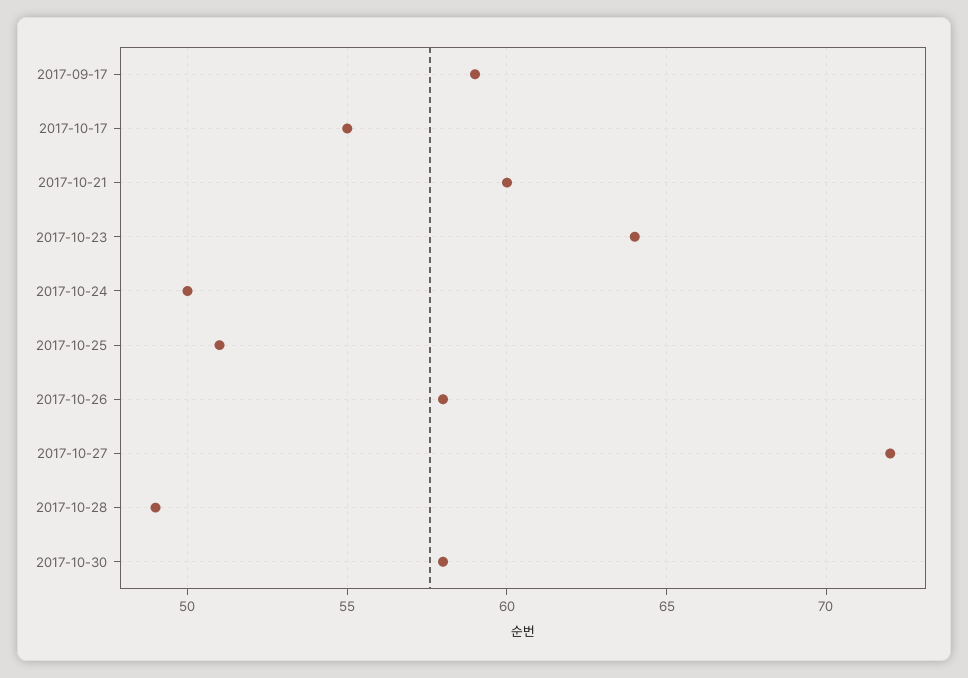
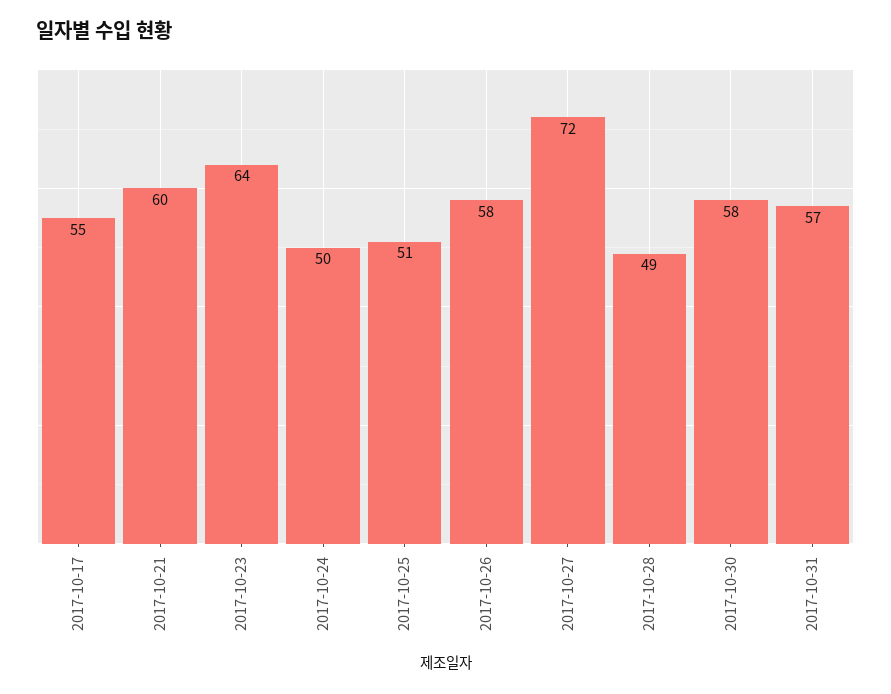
2017-09-17: 59 -> none
2017-10-31: none -> 57

